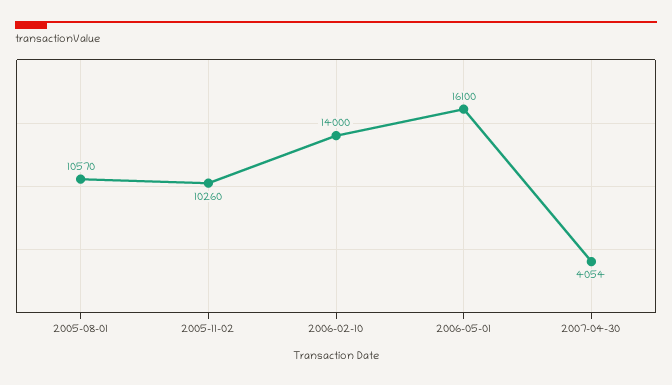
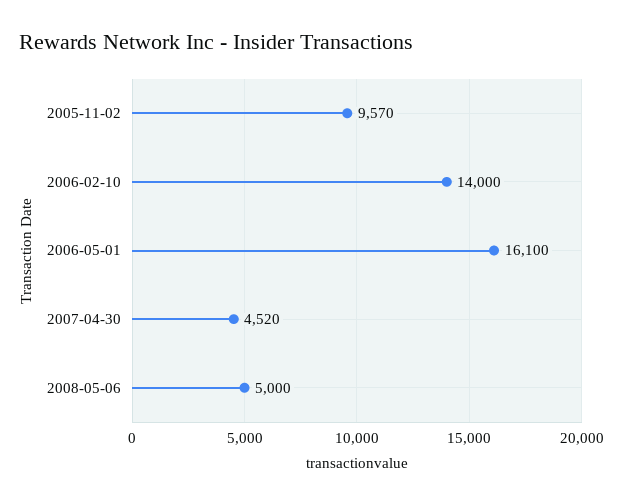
2005-08-01: 10570 -> none
2005-11-02: 10260 -> 9570
2007-04-30: 4054 -> 4520
2008-05-06: none -> 5000

